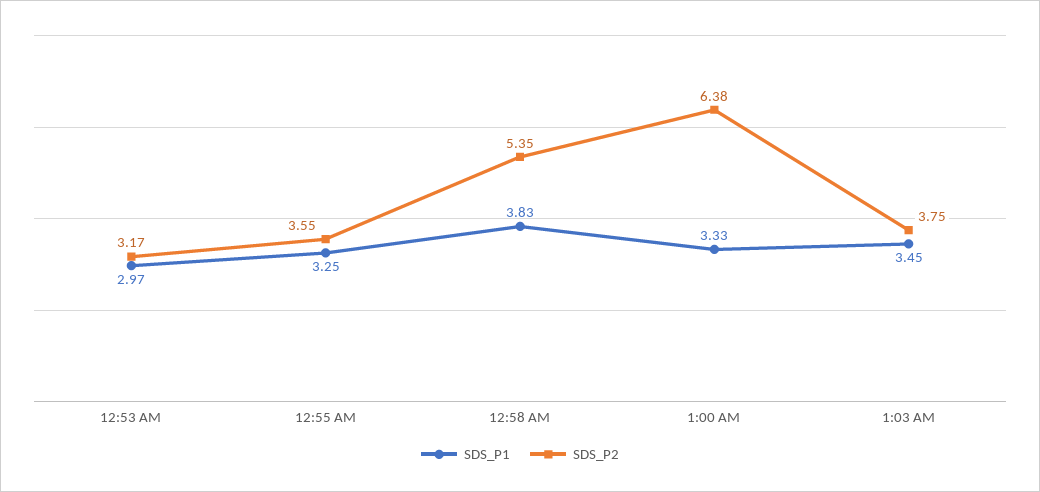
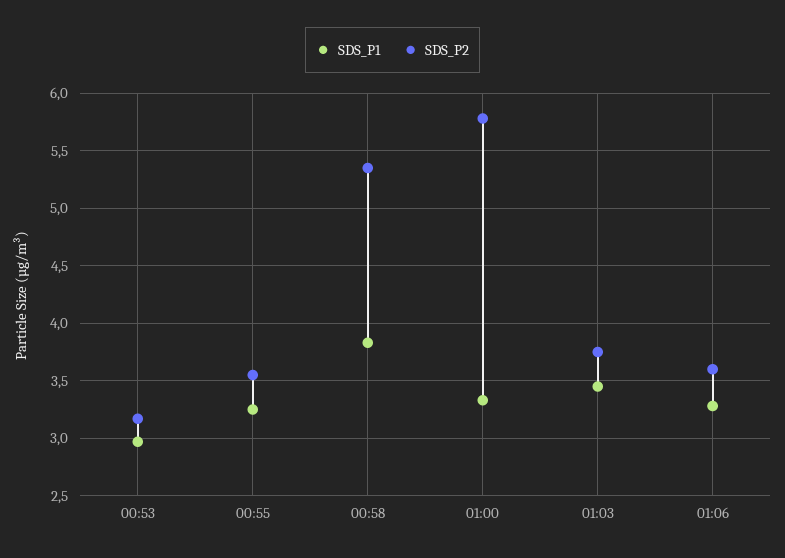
SDS_P2, 1:00 AM: 6.38 -> 5.8
SDS_P1, 01:06: none -> 3.3
SDS_P2, 01:06: none -> 3.6

